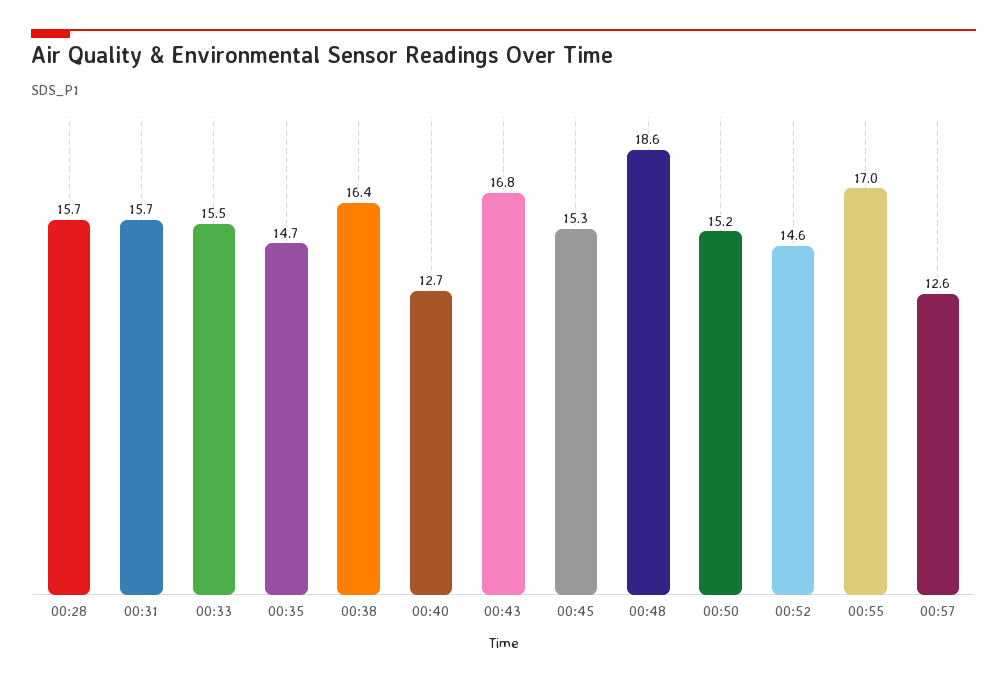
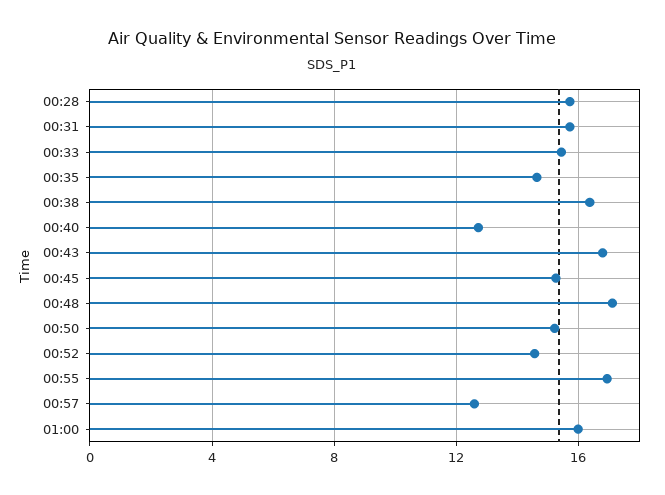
00:48: 18.6 -> 17
01:00: none -> 16

